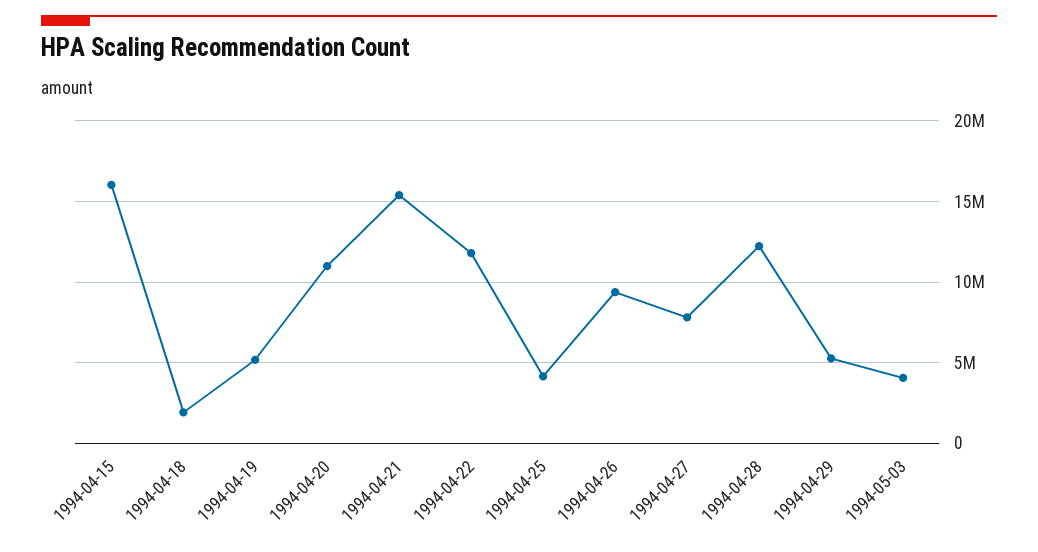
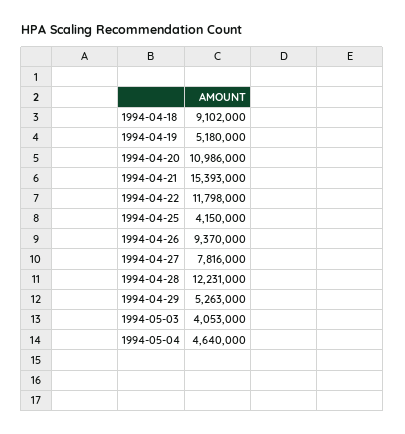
1994-04-15: 16000000 -> none
1994-04-18: 2000000 -> 9102000
1994-05-04: none -> 4640000

